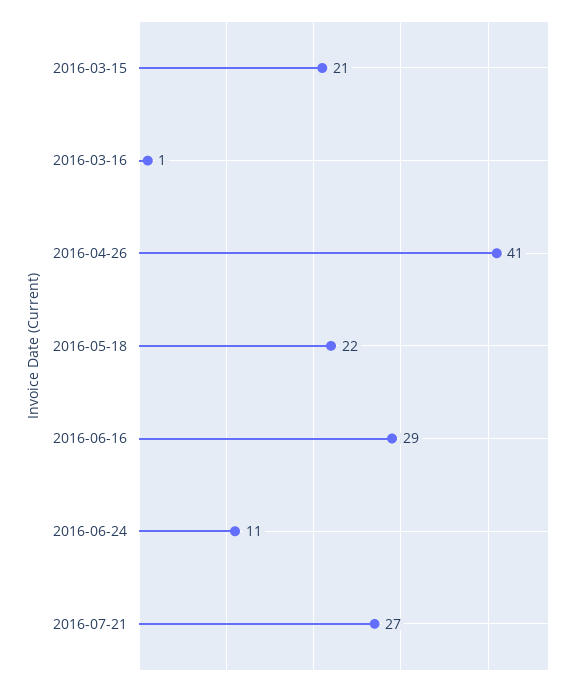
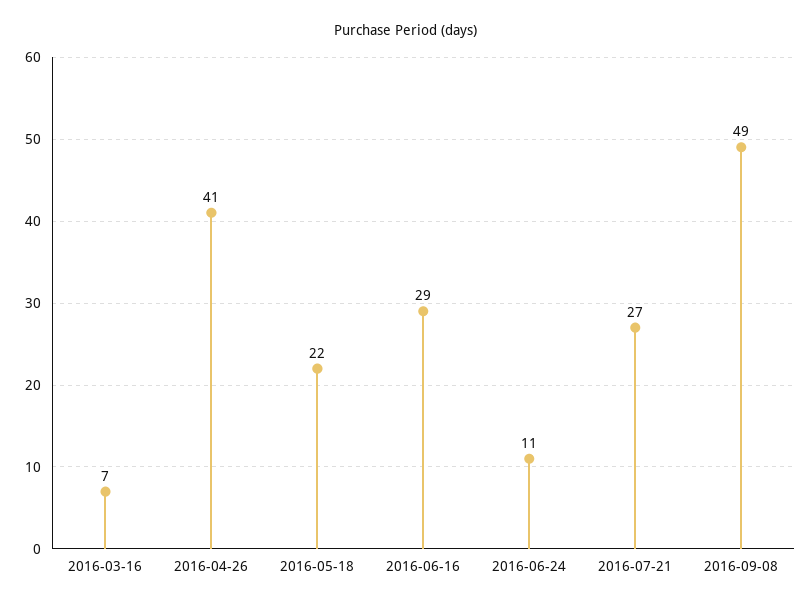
2016-03-15: 21 -> none
2016-03-16: 1 -> 7
2016-09-08: none -> 49

